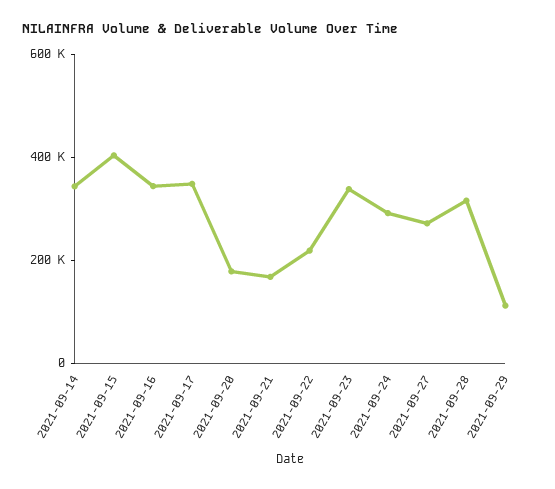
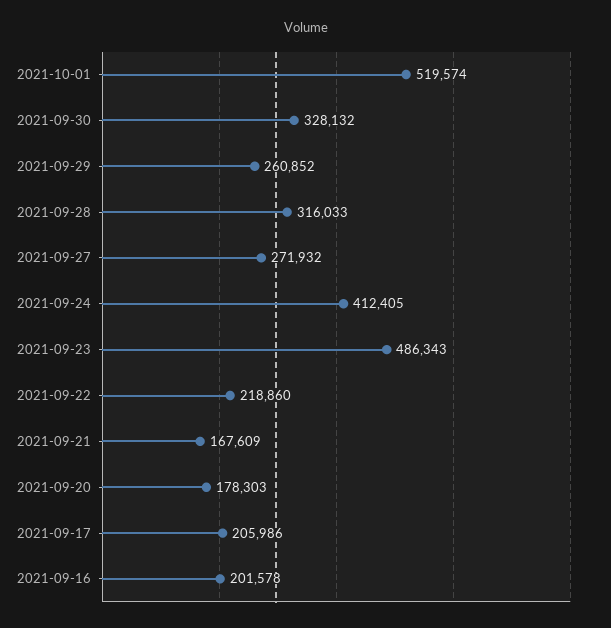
2021-09-14: 350000 -> none
2021-09-15: 400000 -> none
2021-09-16: 350000 -> 201578
2021-09-17: 350000 -> 205986
2021-09-23: 350000 -> 486343
2021-09-24: 300000 -> 412405
2021-09-29: 100000 -> 260852
2021-10-01: none -> 519574
2021-09-30: none -> 328132

